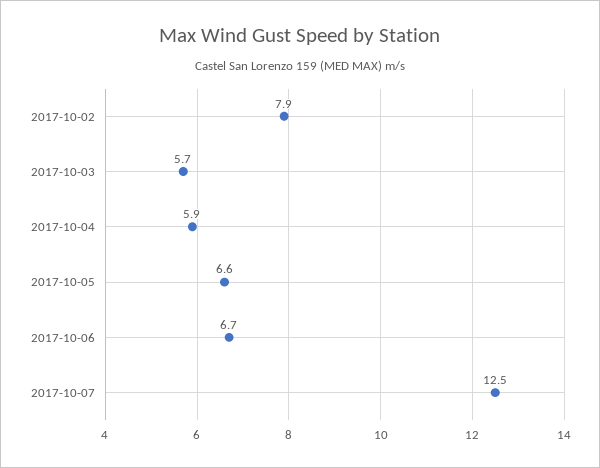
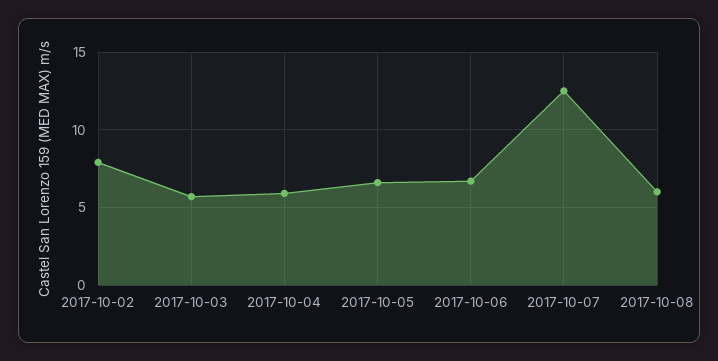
2017-10-08: none -> 6

